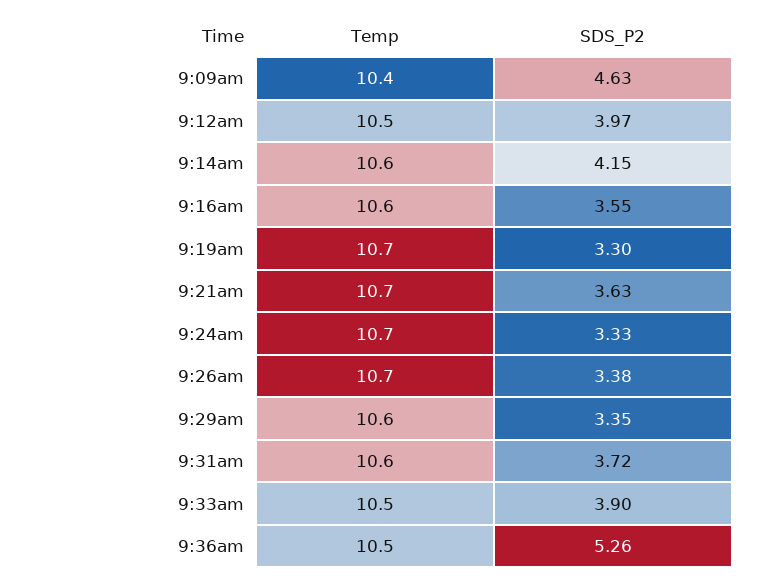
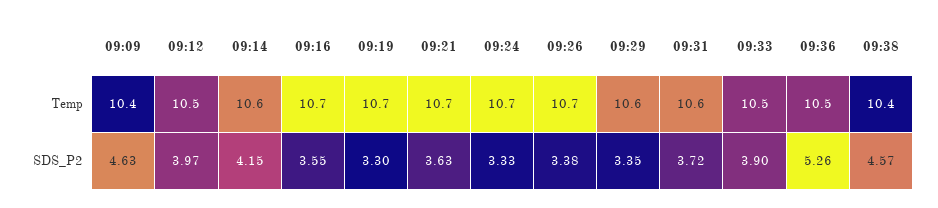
Temp, 9:16am: 10.6 -> 10.7
Temp, 09:38: none -> 10.4
SDS_P2, 09:38: none -> 4.57

